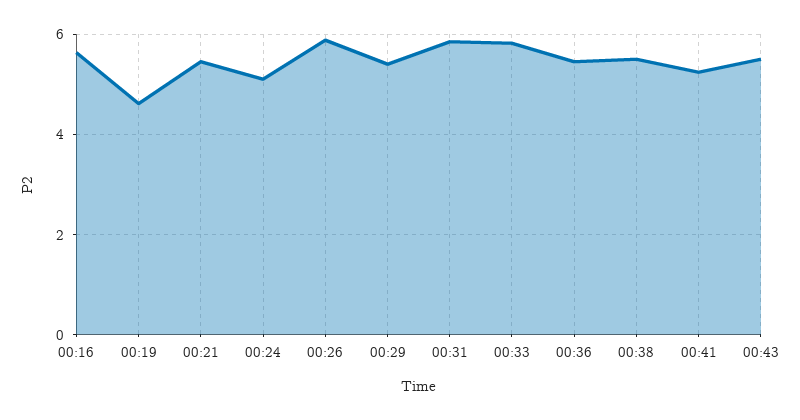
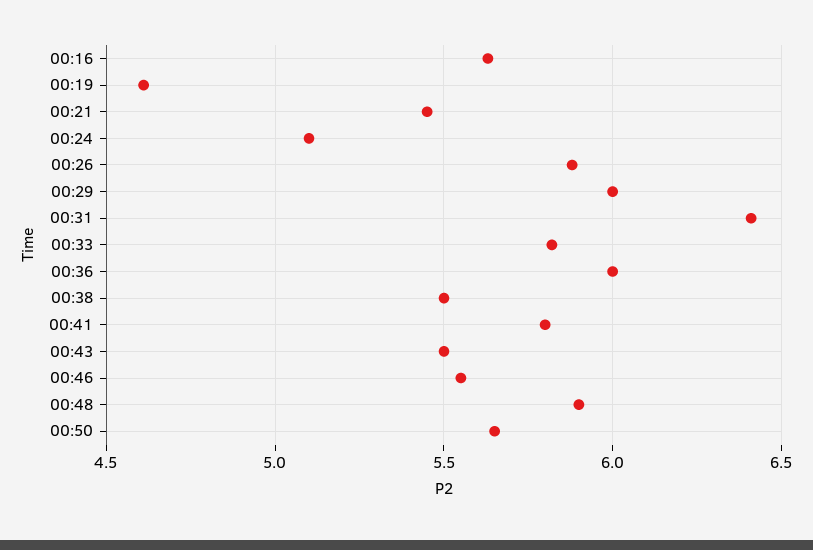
00:29: 5.4 -> 6
00:31: 5.8 -> 6.4
00:36: 5.4 -> 6
00:41: 5.2 -> 5.8
00:46: none -> 5.55
00:48: none -> 5.9
00:50: none -> 5.65

